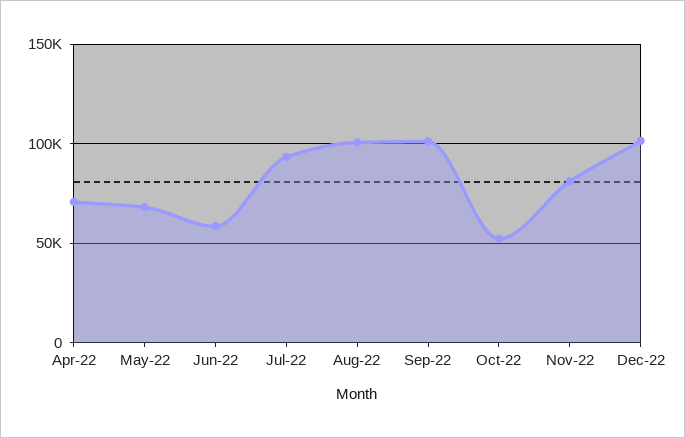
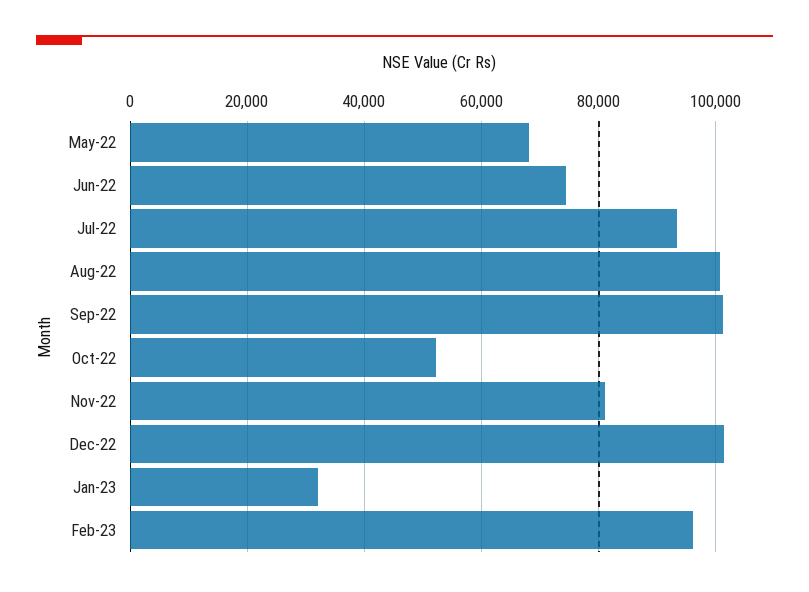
Apr-22: 70000 -> none
Jun-22: 60000 -> 74000
Jan-23: none -> 32000
Feb-23: none -> 96000

